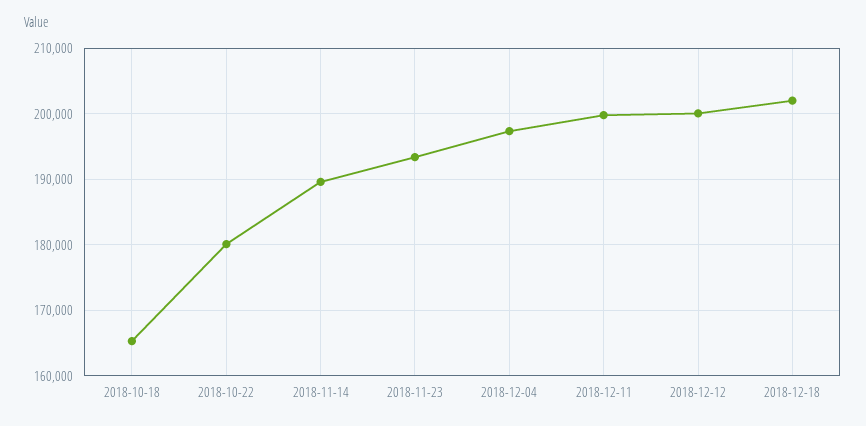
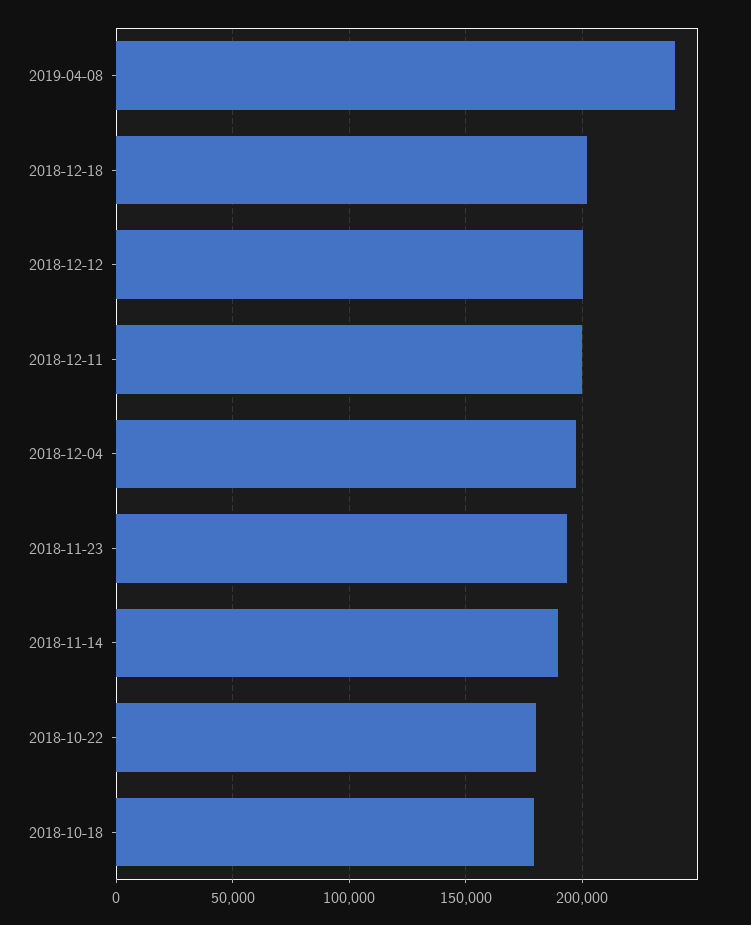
2018-10-18: 165000 -> 180000
2019-04-08: none -> 240000

